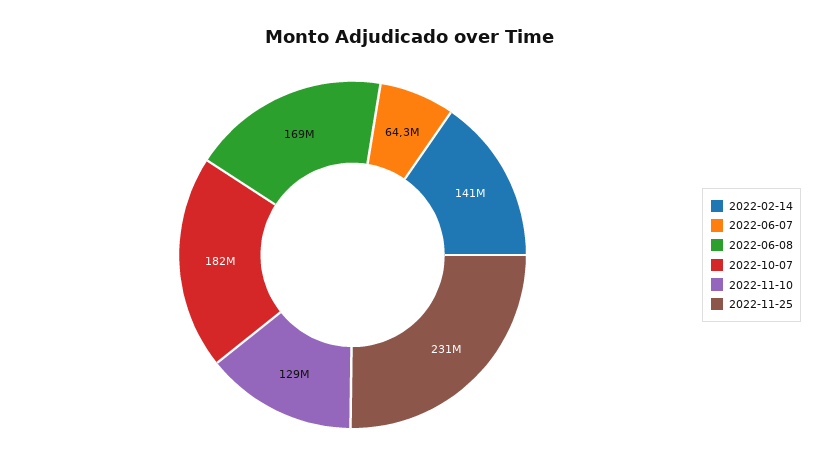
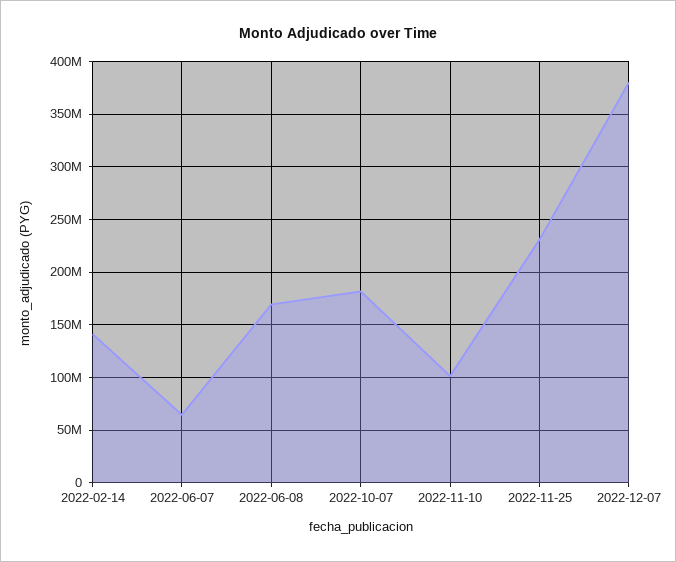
2022-11-10: 129000000 -> 100000000
2022-12-07: none -> 380000000

